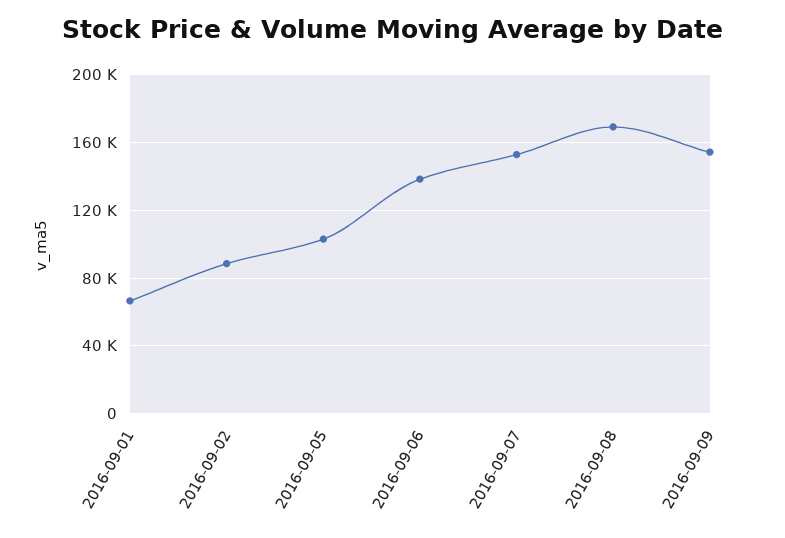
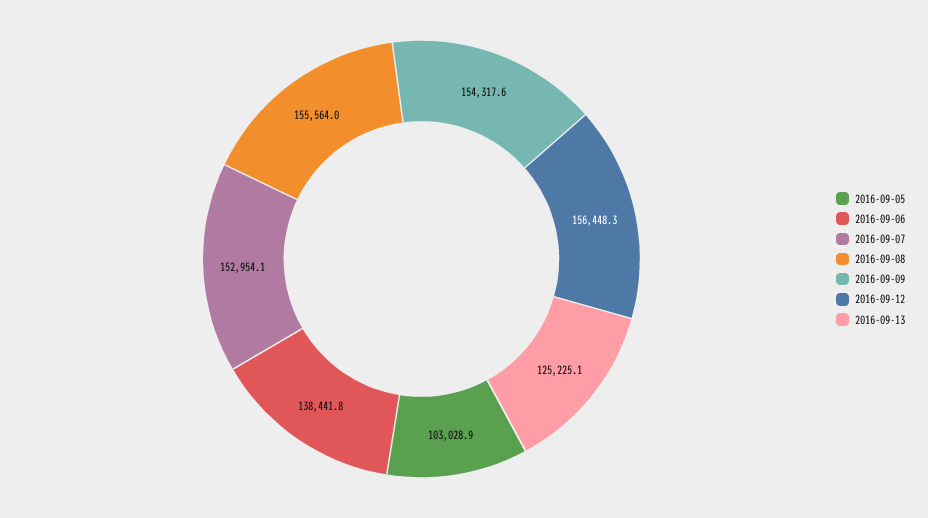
2016-09-01: 65000 -> none
2016-09-02: 90000 -> none
2016-09-08: 170000 -> 155564
2016-09-12: none -> 156448.3
2016-09-13: none -> 125225.1

